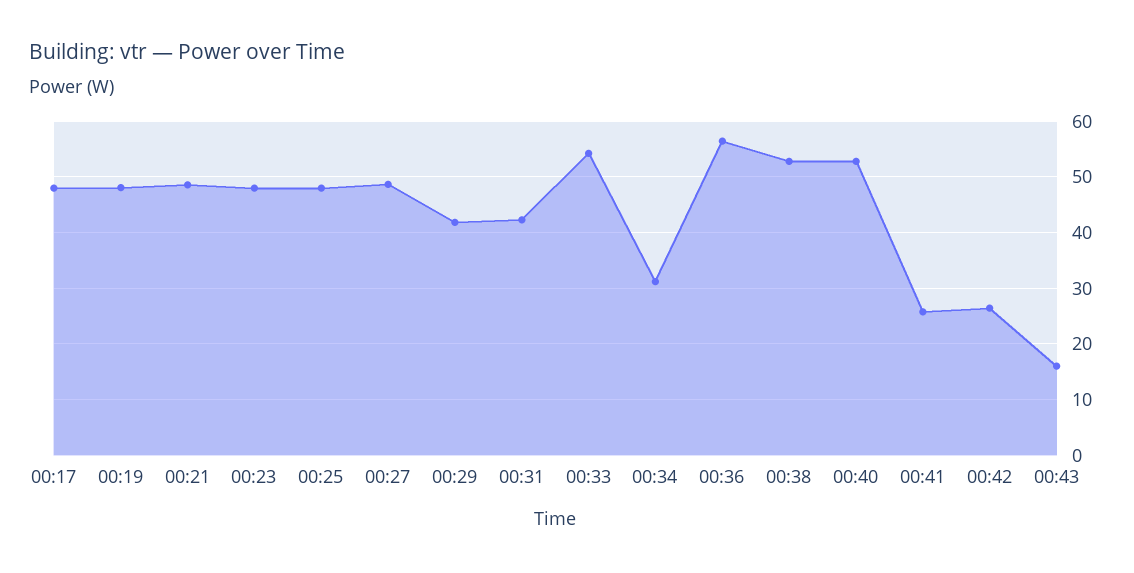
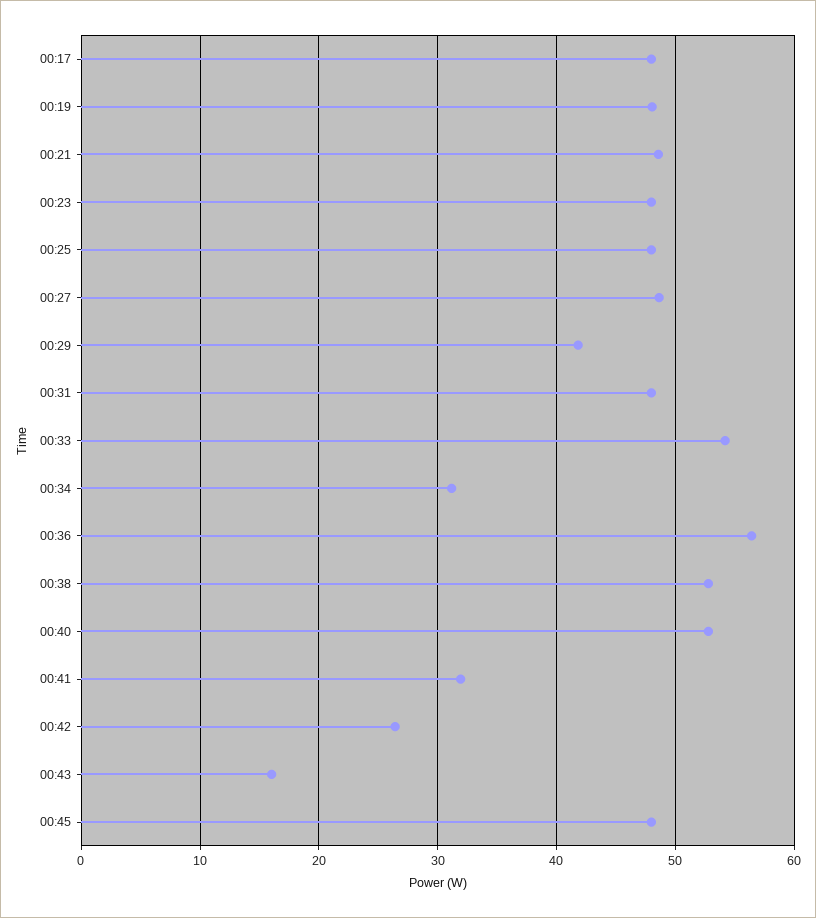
00:31: 42 -> 48
00:41: 26 -> 32
00:45: none -> 48

